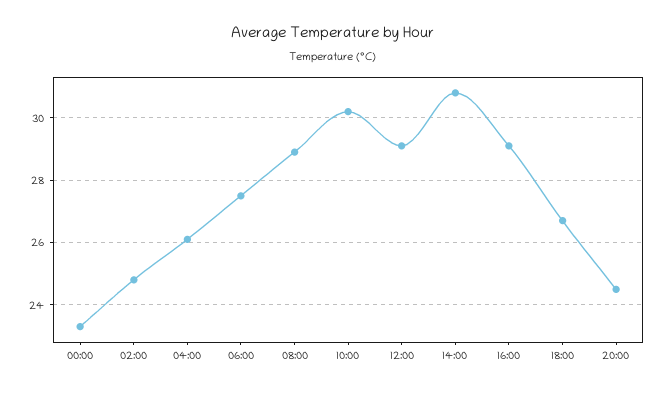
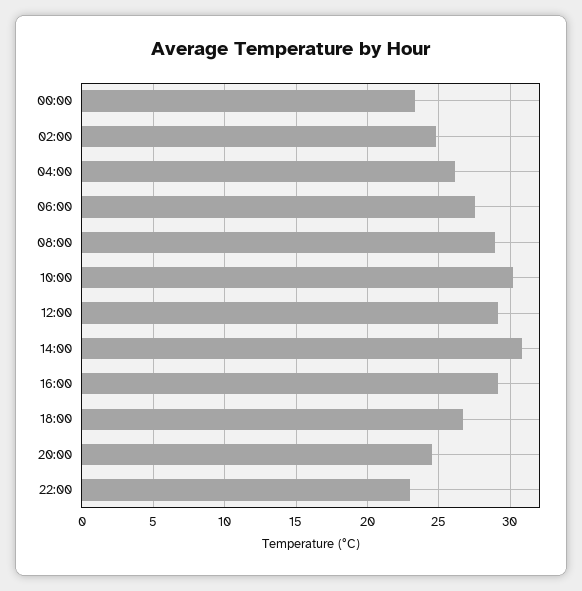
22:00: none -> 23

